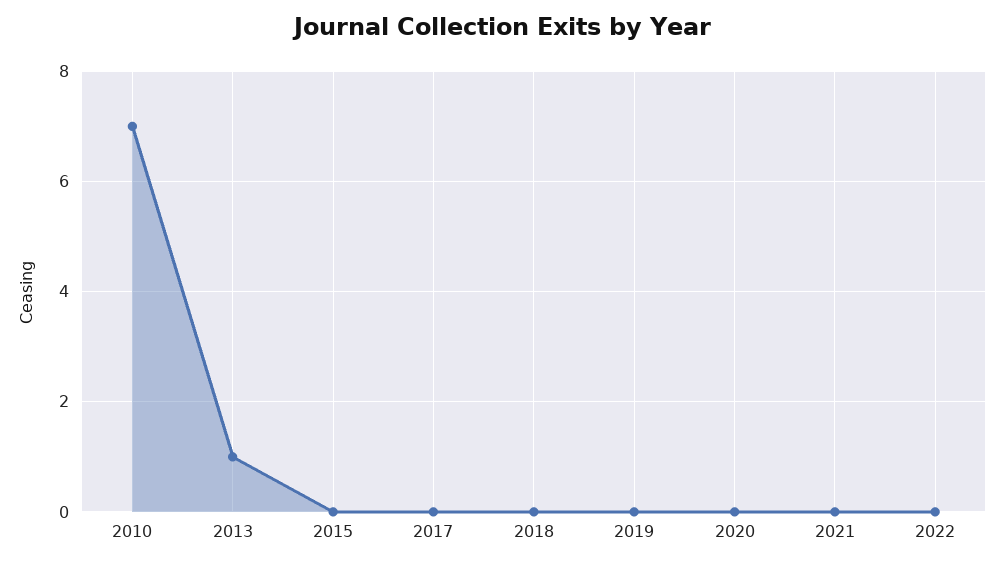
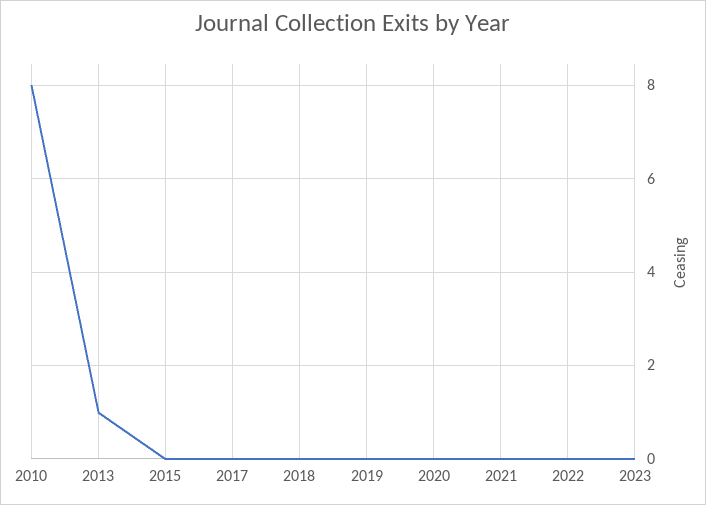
2010: 7 -> 8
2023: none -> 0

